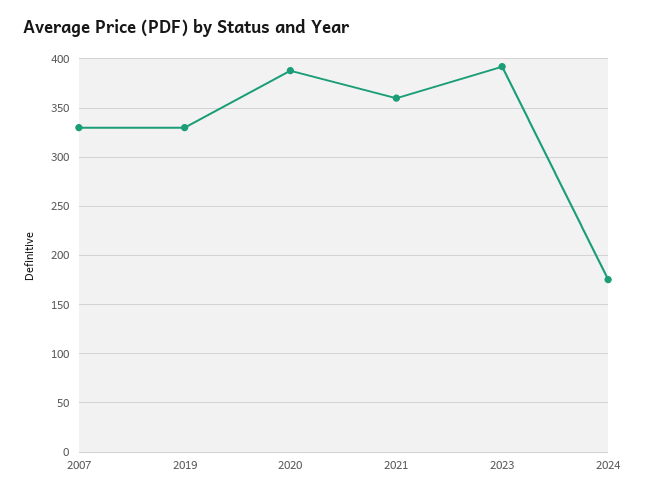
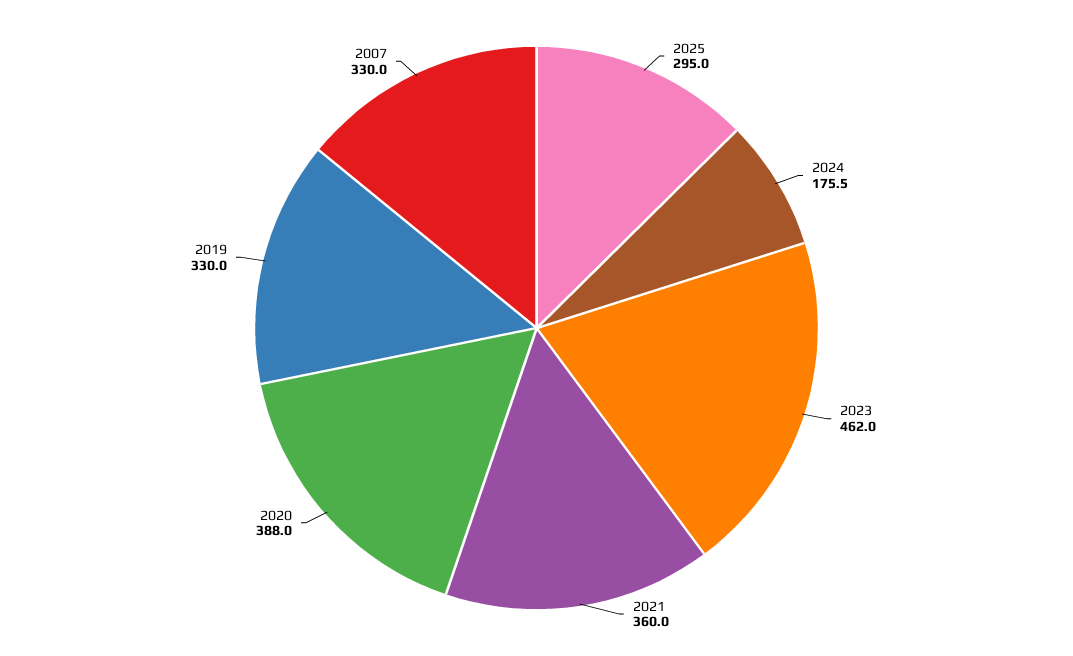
2023: 390 -> 462
2025: none -> 295

